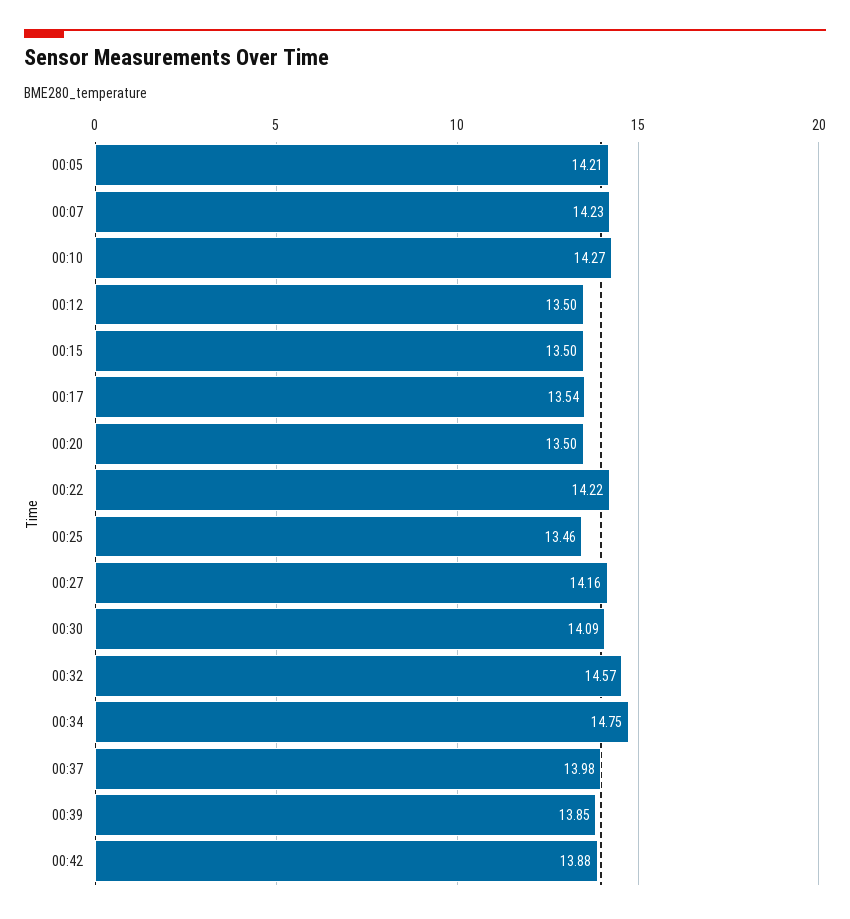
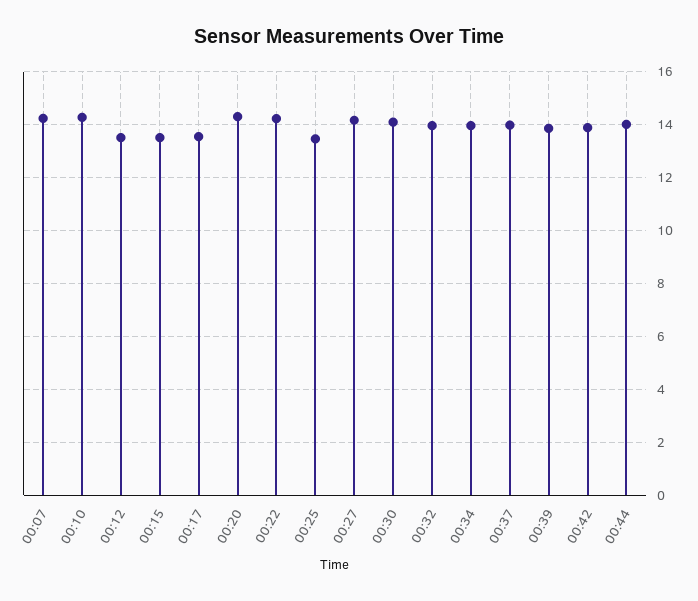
00:05: 14.21 -> none
00:20: 13.5 -> 14.25
00:32: 14.57 -> 14
00:34: 14.75 -> 14
00:44: none -> 14

